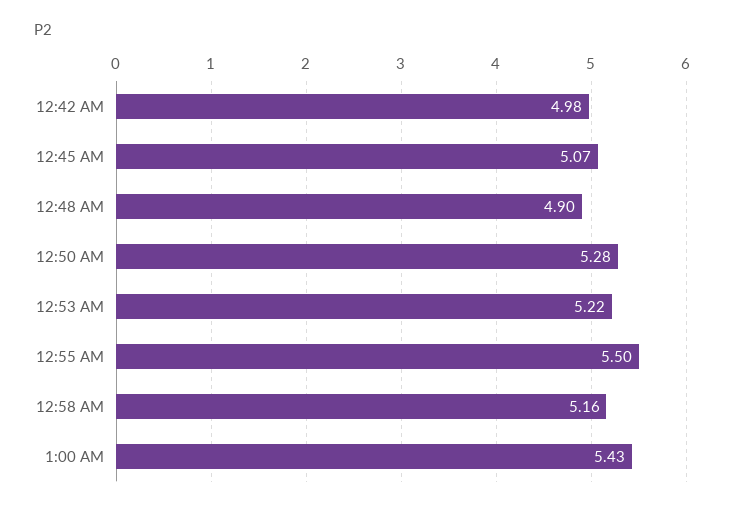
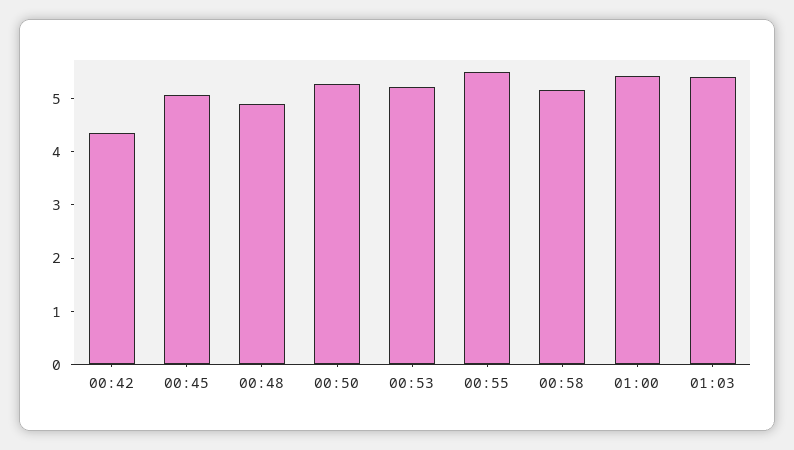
12:42 AM: 4.98 -> 4.4
01:03: none -> 5.4

